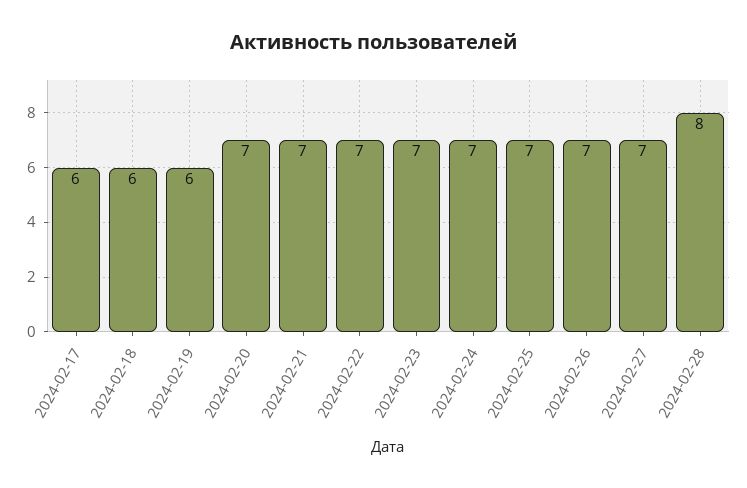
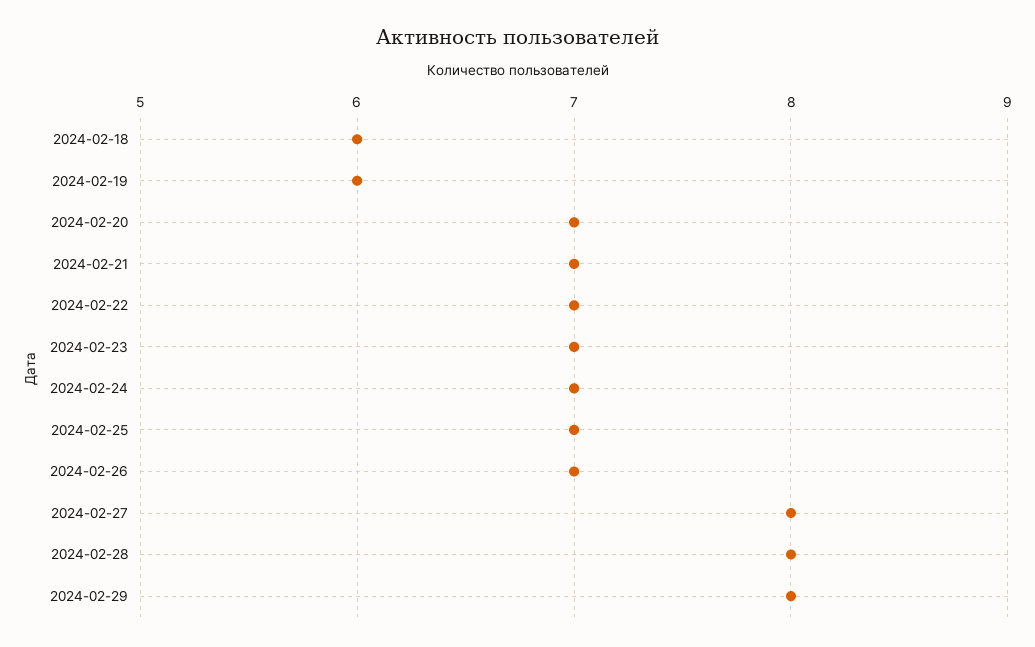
2024-02-17: 6 -> none
2024-02-27: 7 -> 8
2024-02-29: none -> 8

